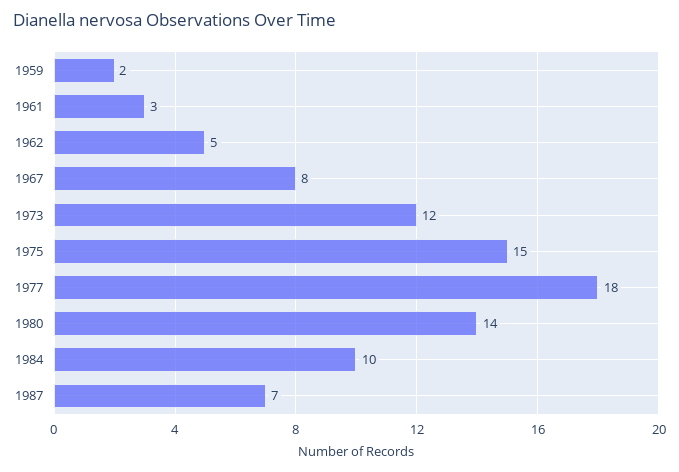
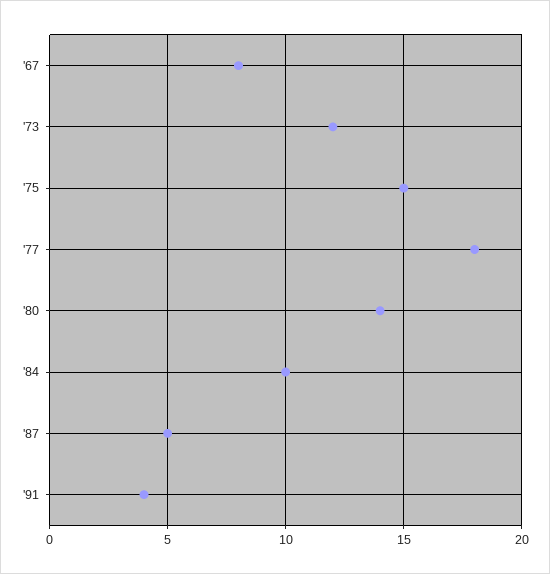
1959: 2 -> none
1961: 3 -> none
1962: 5 -> none
1987: 7 -> 5
'91: none -> 4

